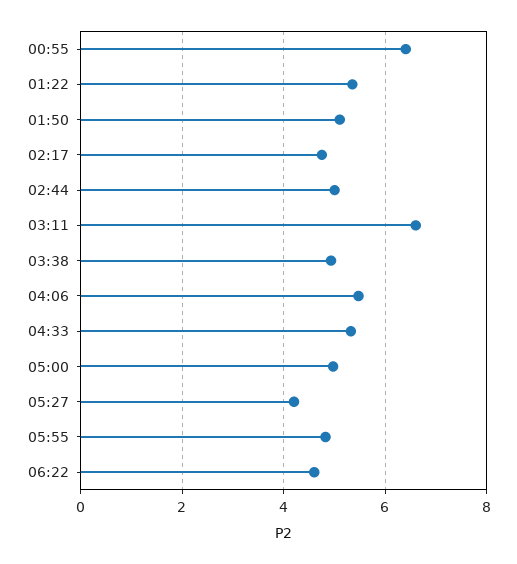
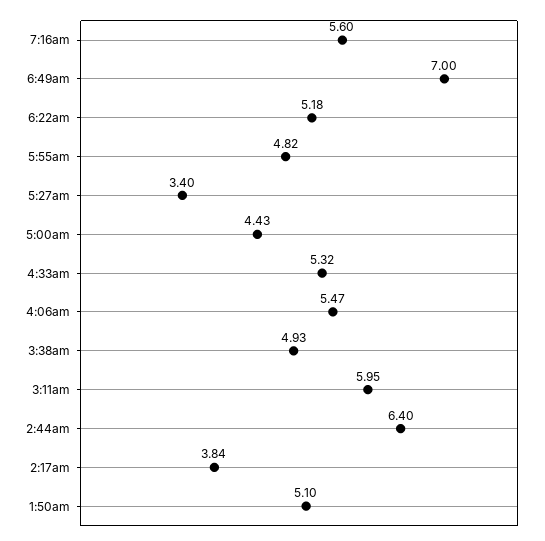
00:55: 6.4 -> none
01:22: 5.4 -> none
02:17: 4.8 -> 3.84
02:44: 5 -> 6.4
03:11: 6.6 -> 5.95
05:00: 5 -> 4.43
05:27: 4.2 -> 3.4
06:22: 4.6 -> 5.18
7:16am: none -> 5.6
6:49am: none -> 7

